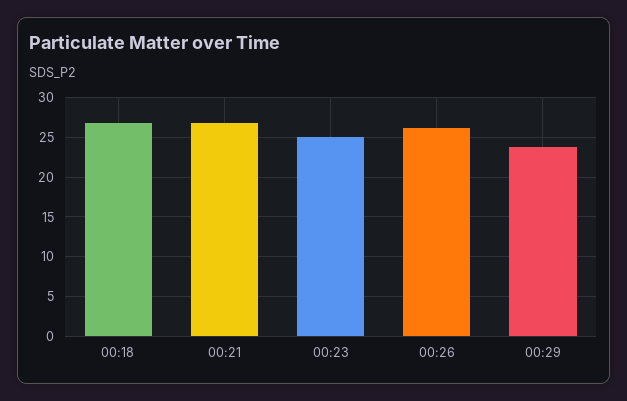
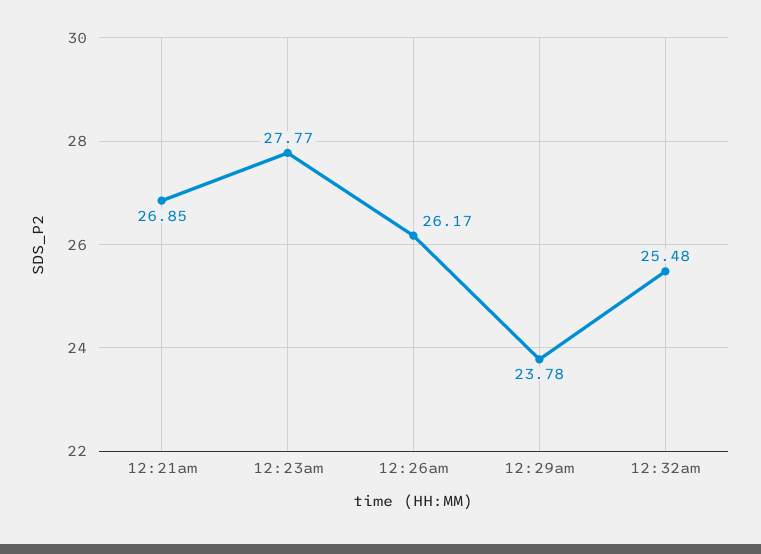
00:18: 27 -> none
00:23: 25 -> 27.77
12:32am: none -> 25.48

